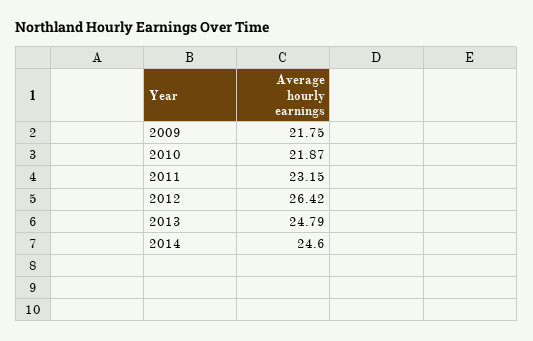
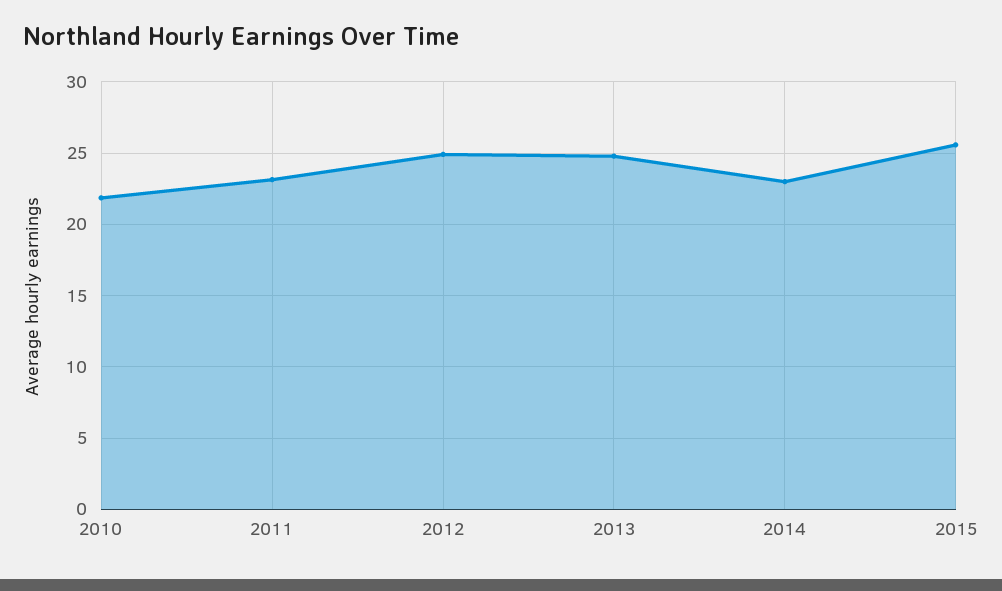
2009: 21.75 -> none
2012: 26.42 -> 25
2014: 24.6 -> 23
2015: none -> 25.5

